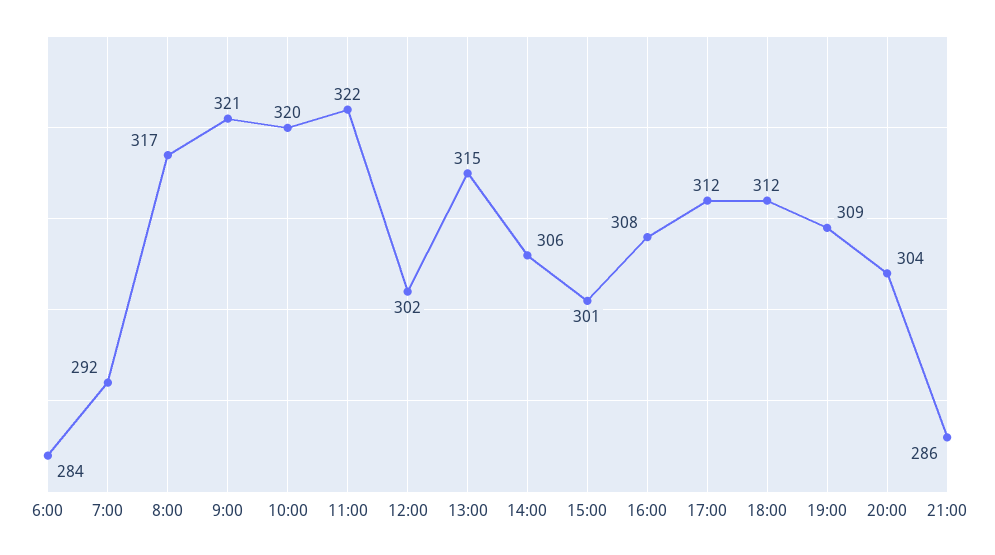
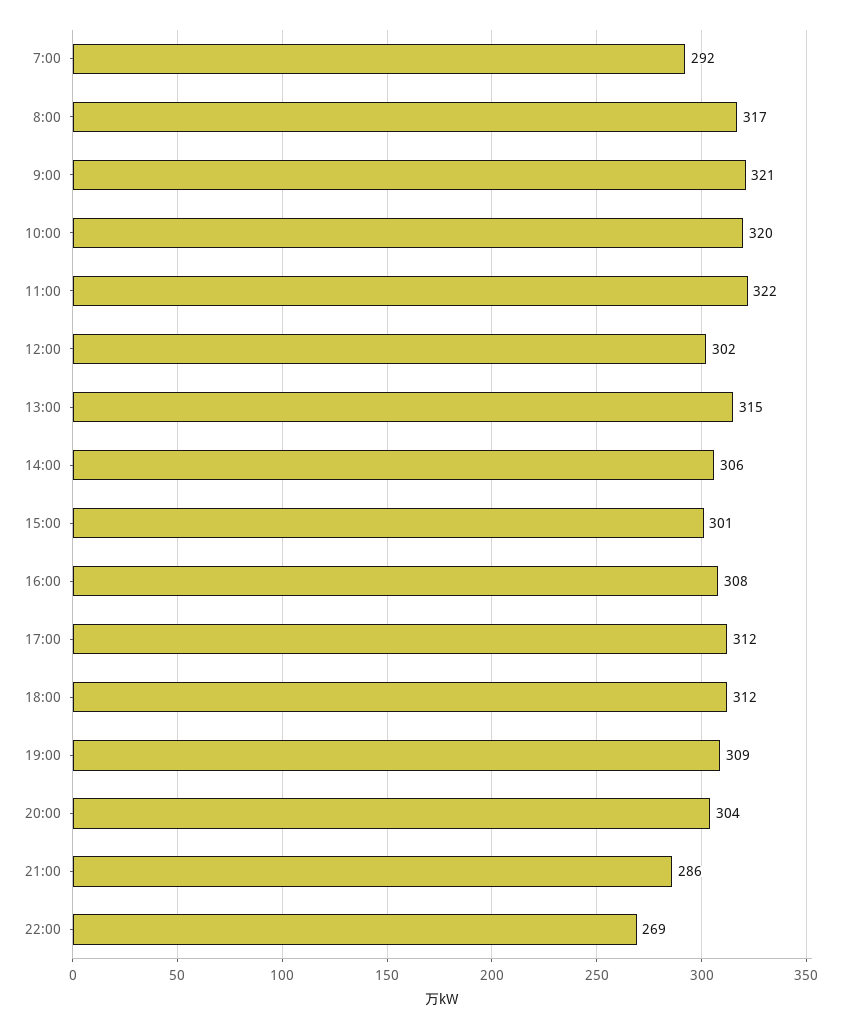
6:00: 284 -> none
22:00: none -> 269

